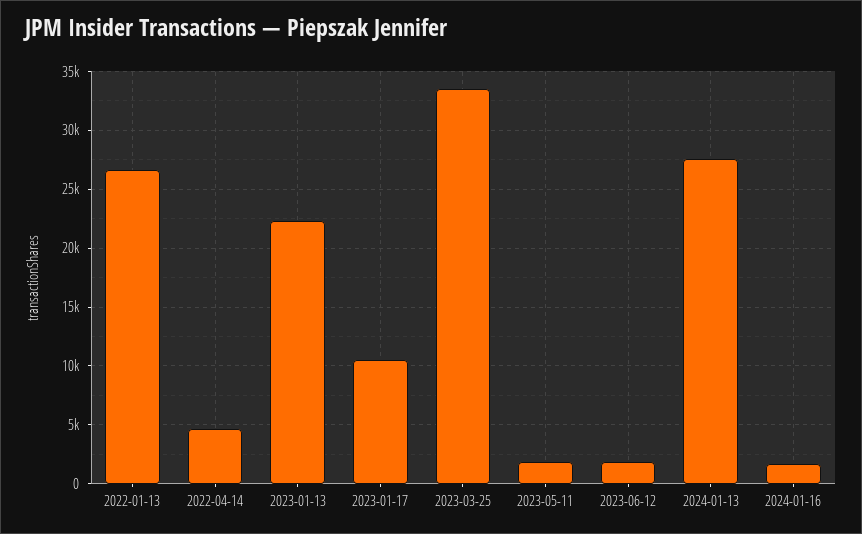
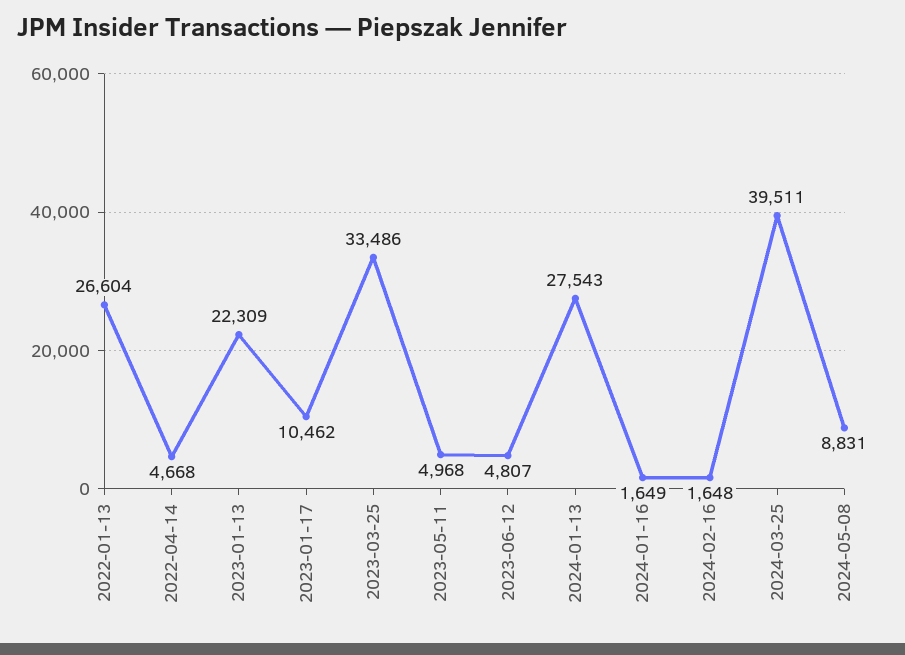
2023-05-11: 2000 -> 4968
2023-06-12: 2000 -> 4807
2024-02-16: none -> 1648
2024-03-25: none -> 39511
2024-05-08: none -> 8831

